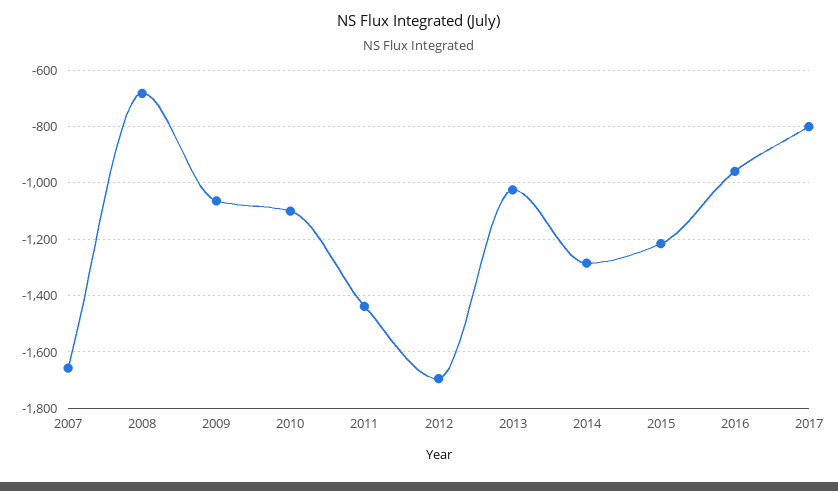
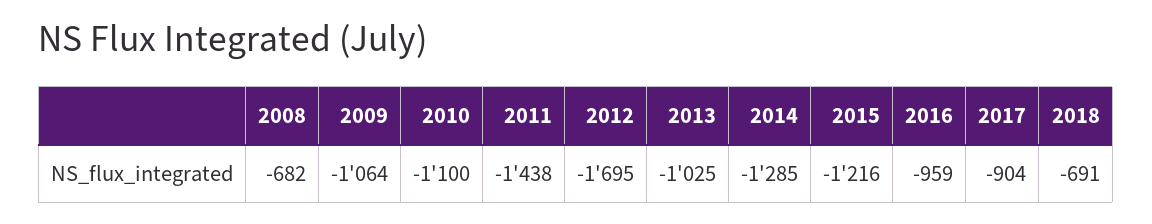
2007: -1650 -> none
2017: -800 -> -904
2018: none -> -691

